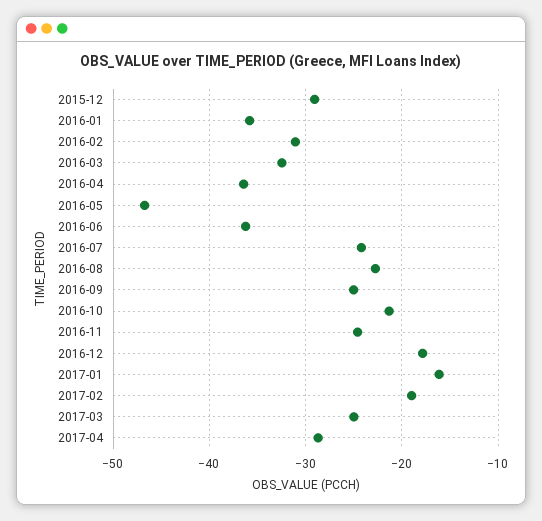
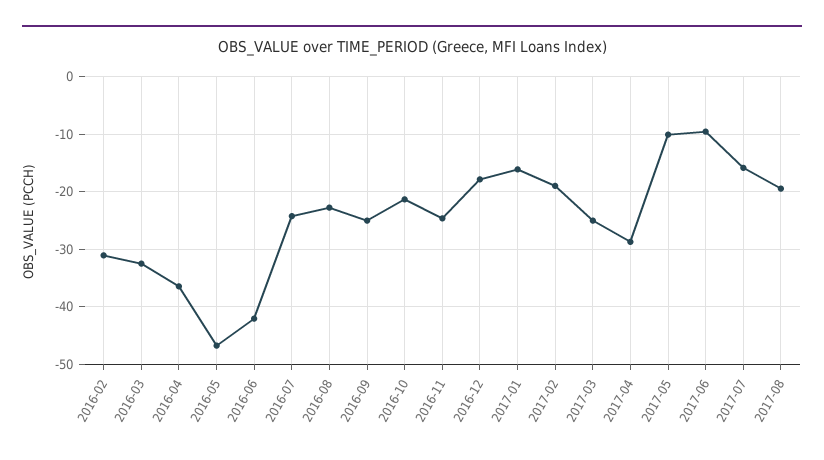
2015-12: -29 -> none
2016-01: -36 -> none
2016-06: -36 -> -42
2017-05: none -> -10
2017-06: none -> -10
2017-07: none -> -16
2017-08: none -> -20

